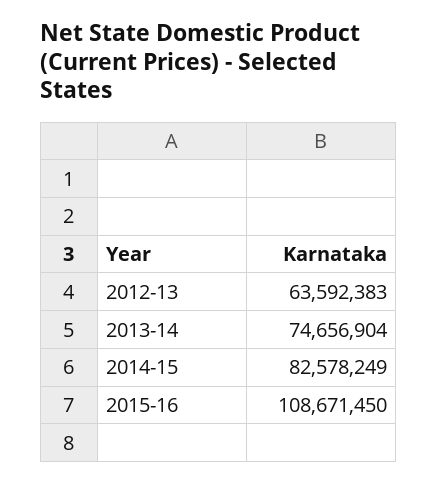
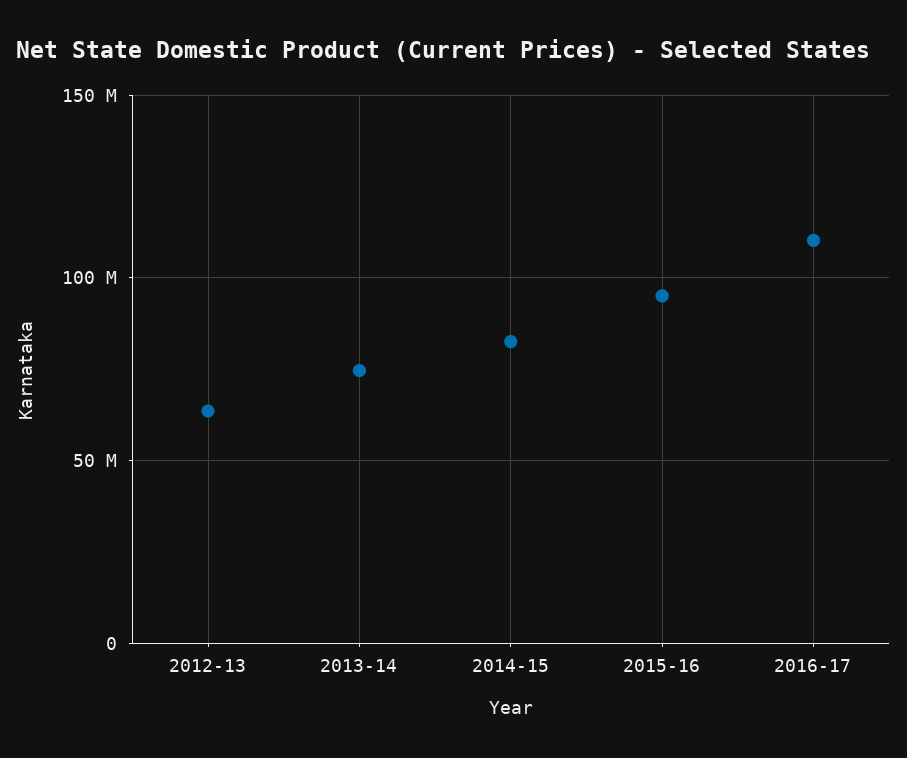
2015-16: 108671450 -> 95000000
2016-17: none -> 110000000

